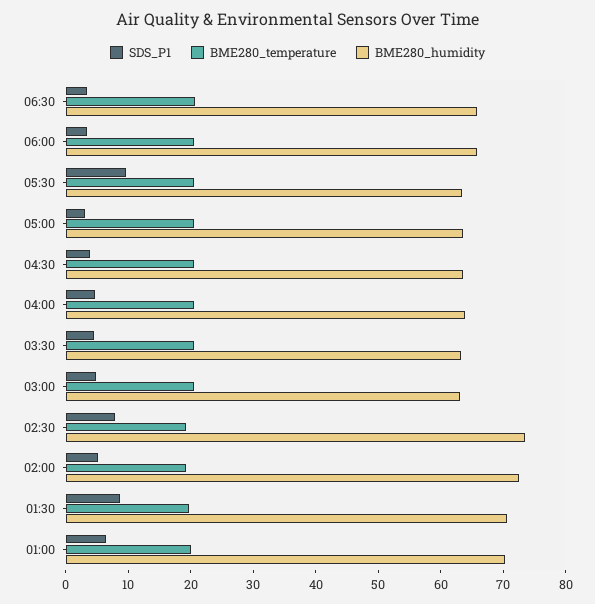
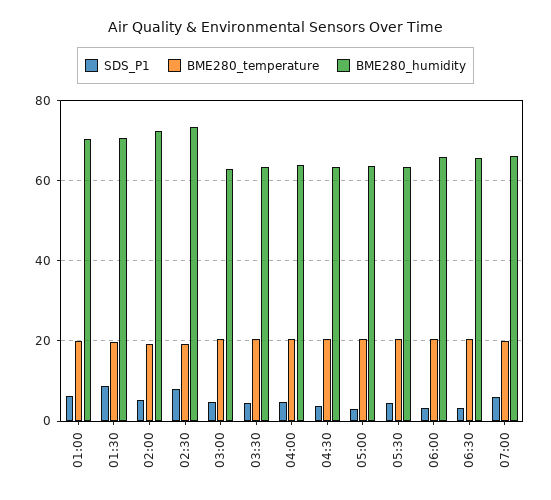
SDS_P1, 05:30: 10 -> 4
SDS_P1, 07:00: none -> 6
BME280_temperature, 07:00: none -> 20
BME280_humidity, 07:00: none -> 66

